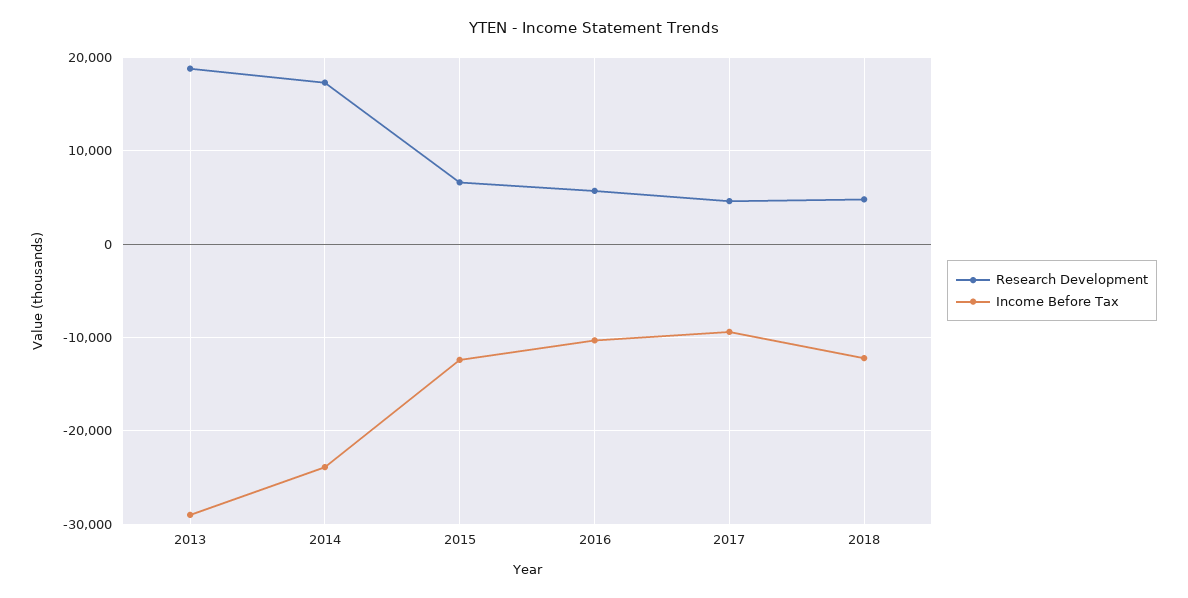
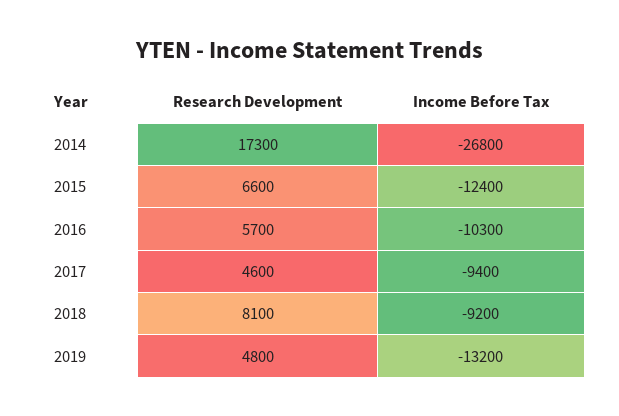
Research Development, 2013: 19000 -> none
Income Before Tax, 2013: -29000 -> none
Income Before Tax, 2014: -24000 -> -26800
Research Development, 2018: 5000 -> 8100
Income Before Tax, 2018: -12000 -> -9200
Research Development, 2019: none -> 4800
Income Before Tax, 2019: none -> -13200

